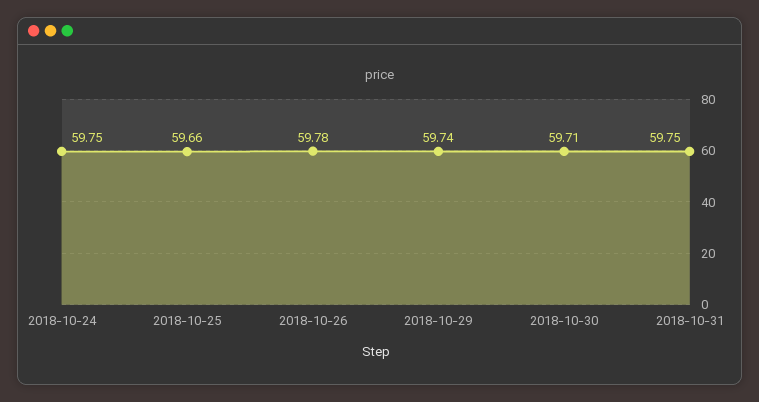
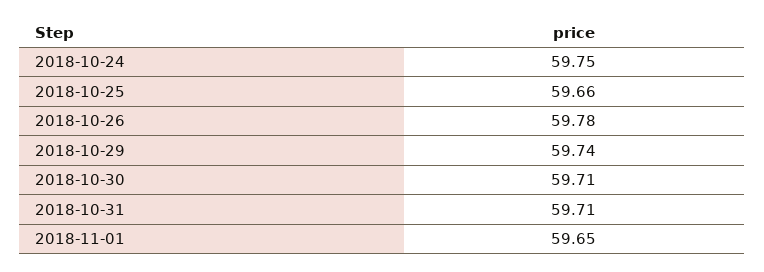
2018-10-31: 59.75 -> 59.71
2018-11-01: none -> 59.65

